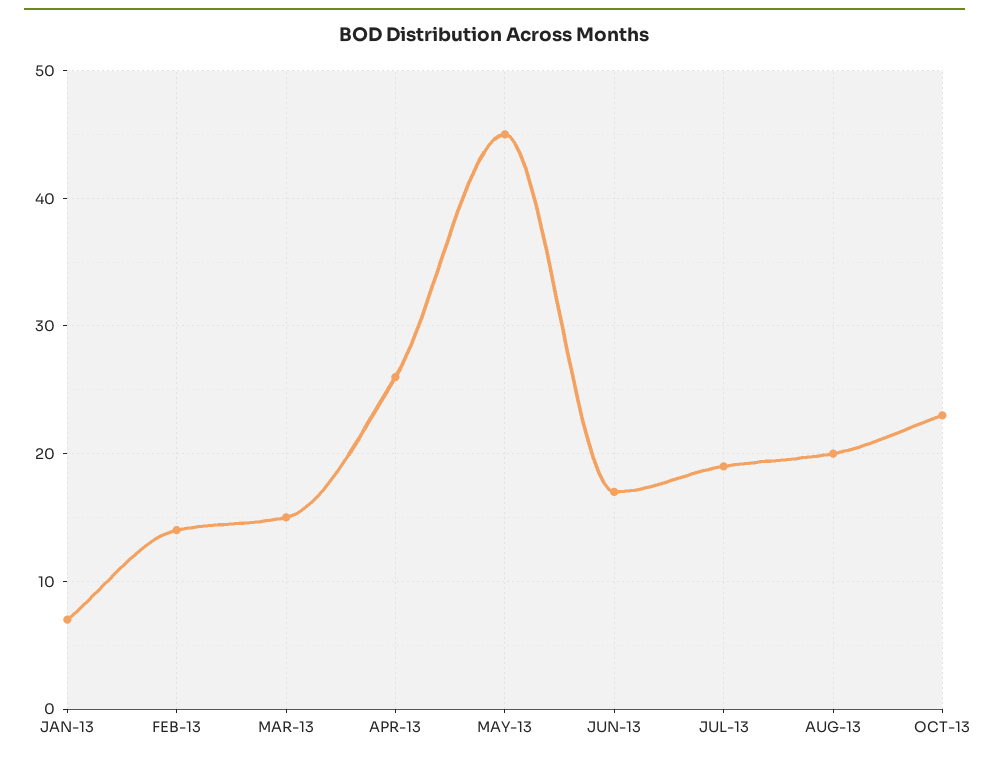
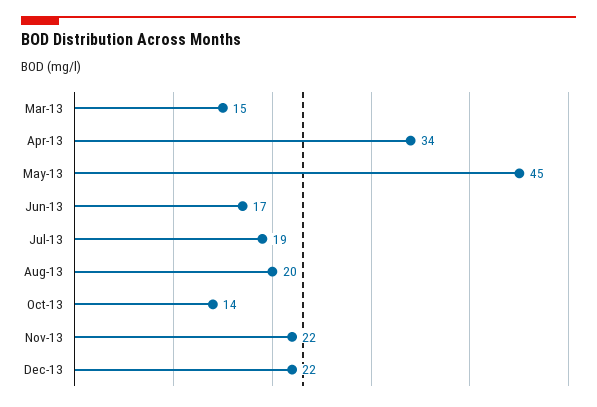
JAN-13: 7 -> none
FEB-13: 14 -> none
APR-13: 26 -> 34
OCT-13: 23 -> 14
Nov-13: none -> 22
Dec-13: none -> 22

